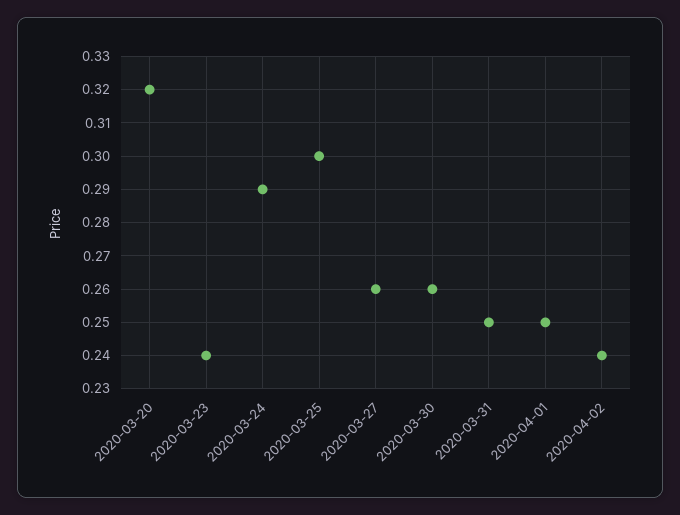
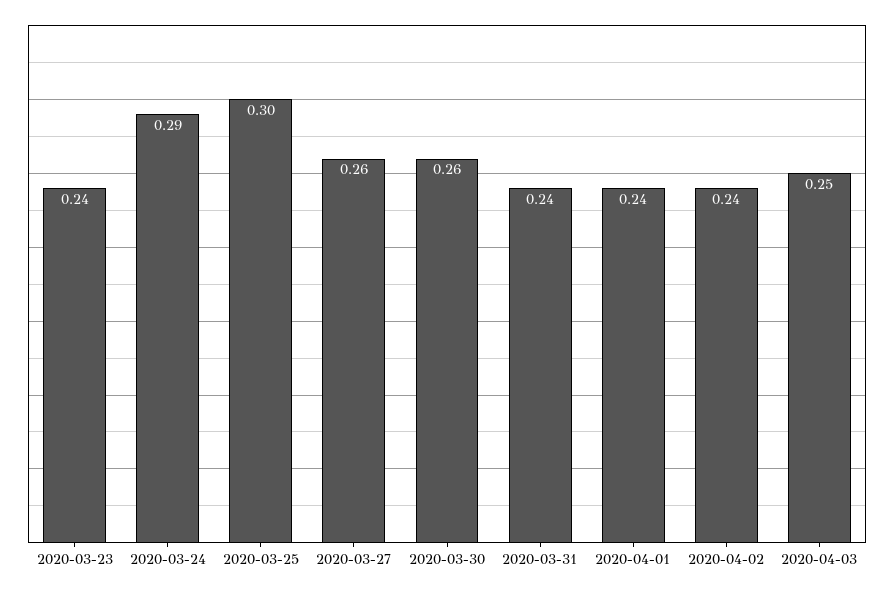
2020-03-20: 0.32 -> none
2020-03-31: 0.25 -> 0.24
2020-04-01: 0.25 -> 0.24
2020-04-03: none -> 0.25

